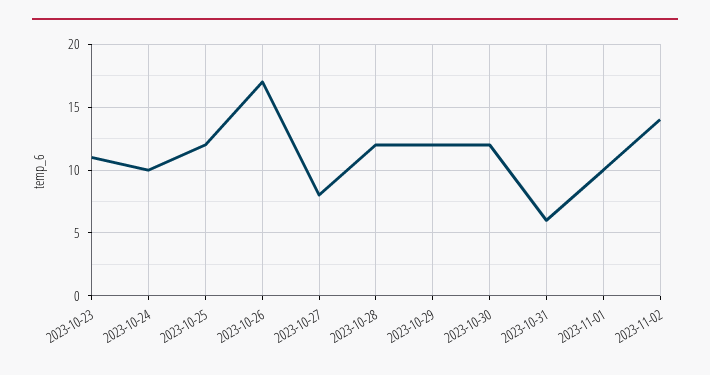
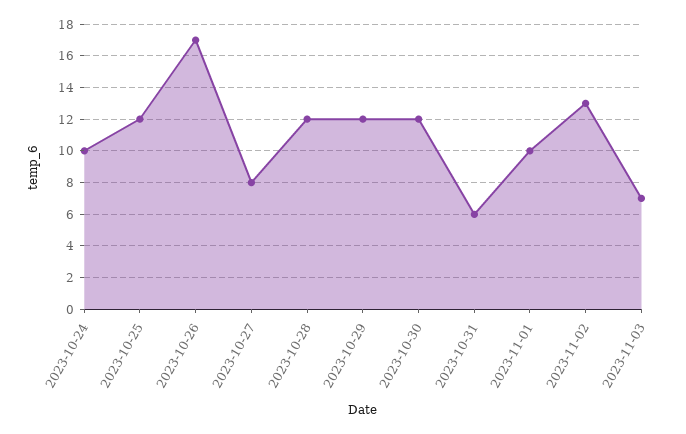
2023-10-23: 11 -> none
2023-11-02: 14 -> 13
2023-11-03: none -> 7

